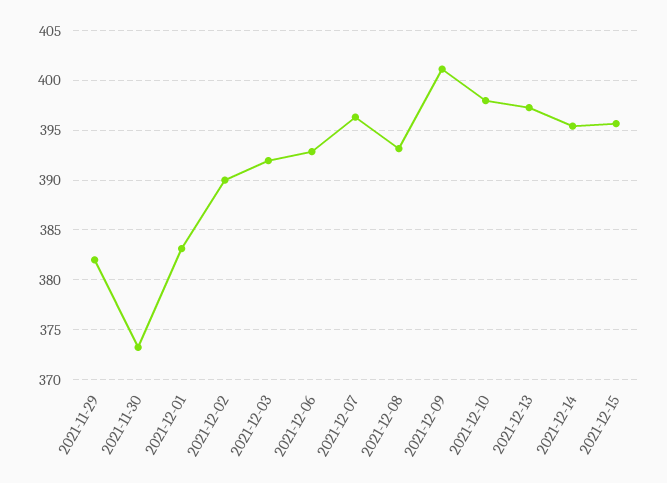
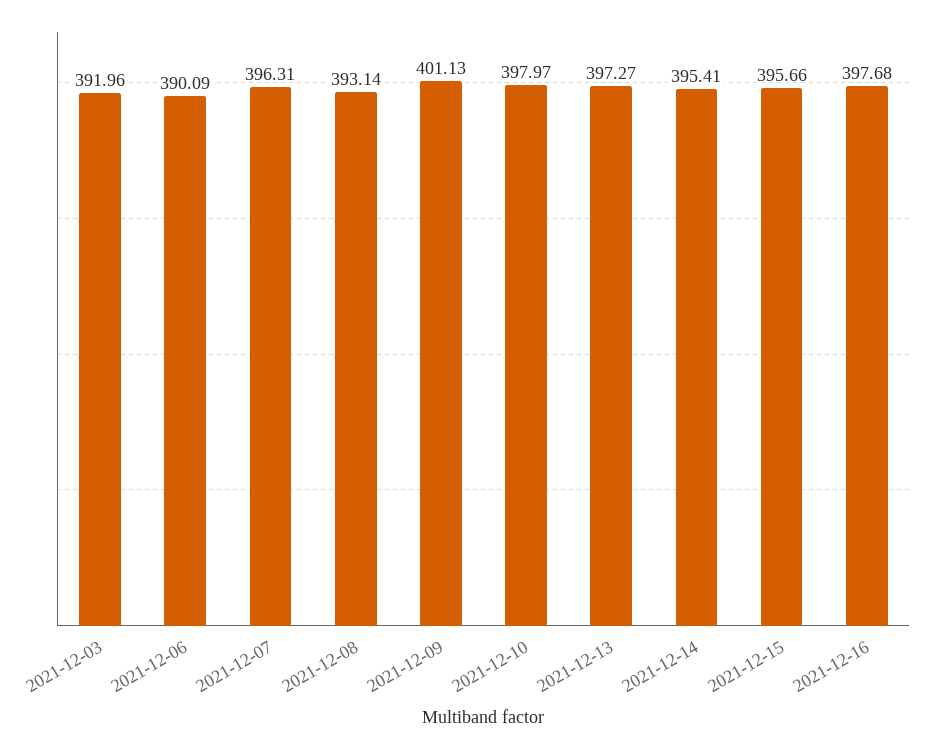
2021-11-29: 382 -> none
2021-11-30: 373 -> none
2021-12-01: 383 -> none
2021-12-02: 390 -> none
2021-12-06: 393 -> 390.09
2021-12-16: none -> 397.68

